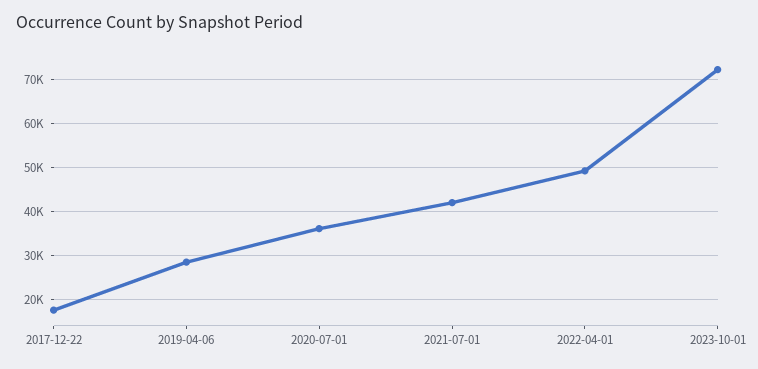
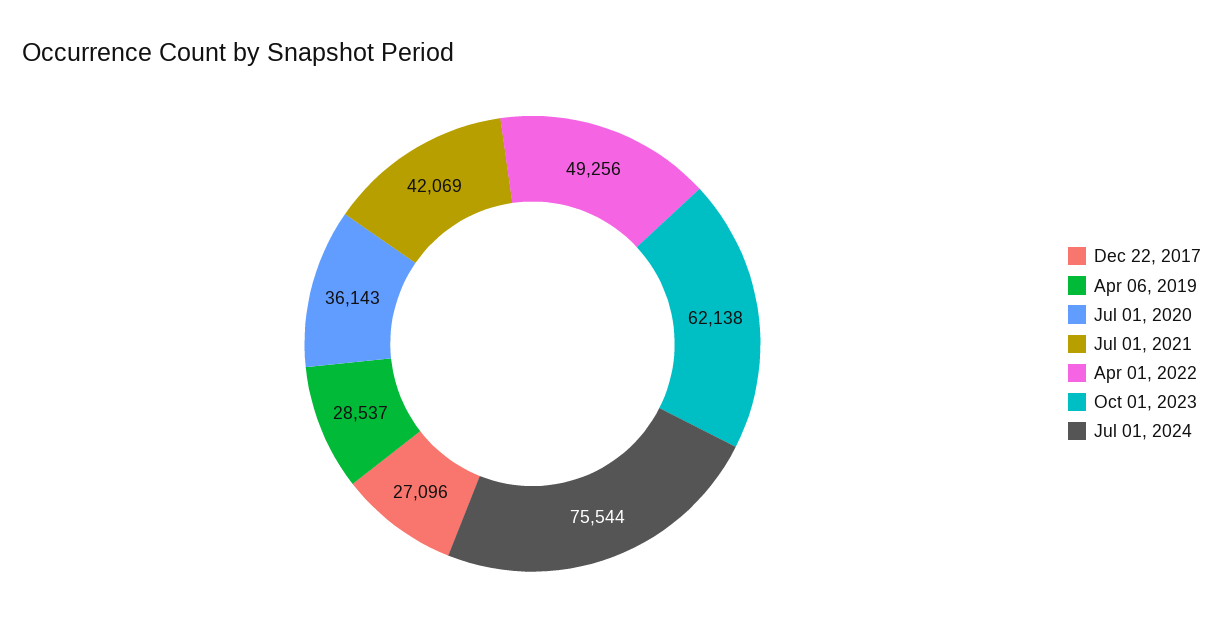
2017-12-22: 18000 -> 27096
2023-10-01: 72000 -> 62138
Jul 01, 2024: none -> 75544

